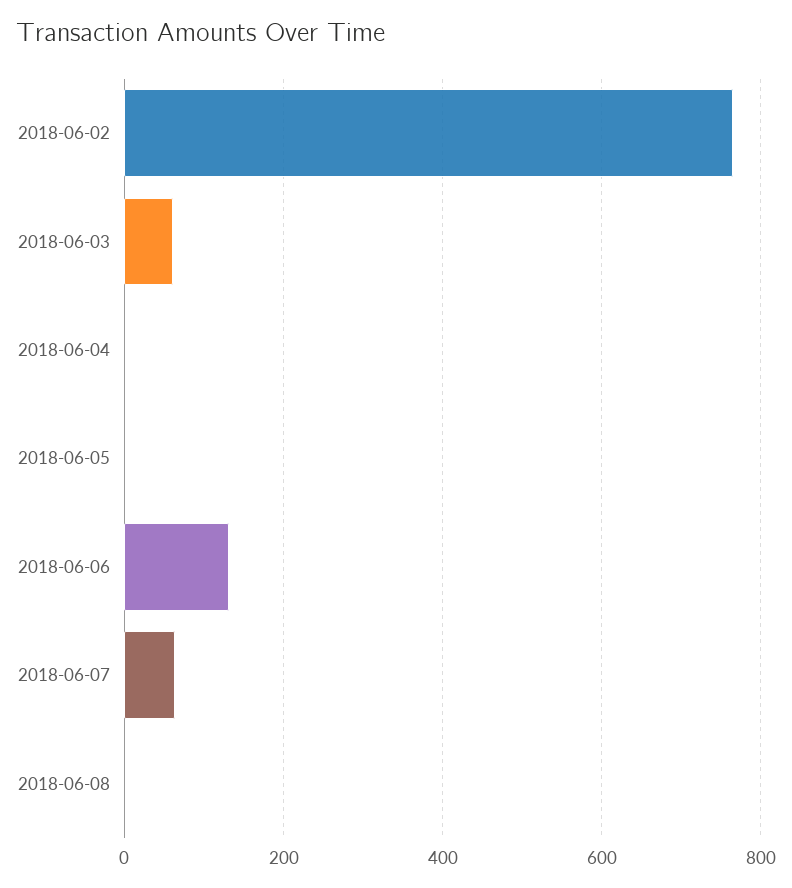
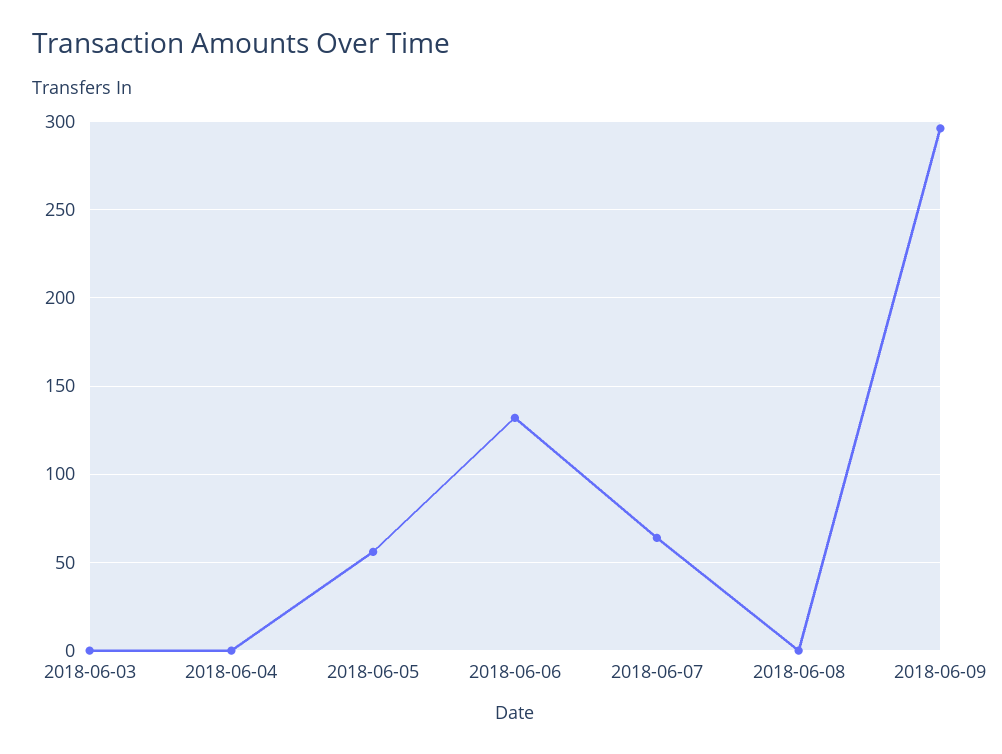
2018-06-02: 760 -> none
2018-06-03: 60 -> 0
2018-06-05: 0 -> 55
2018-06-09: none -> 295

